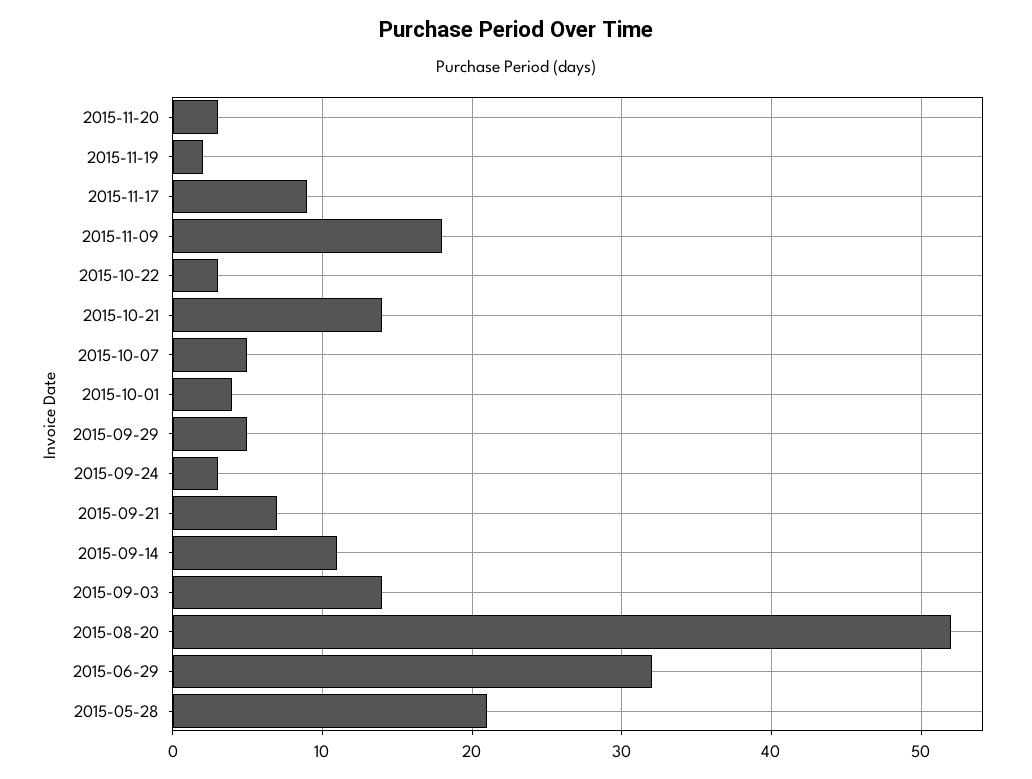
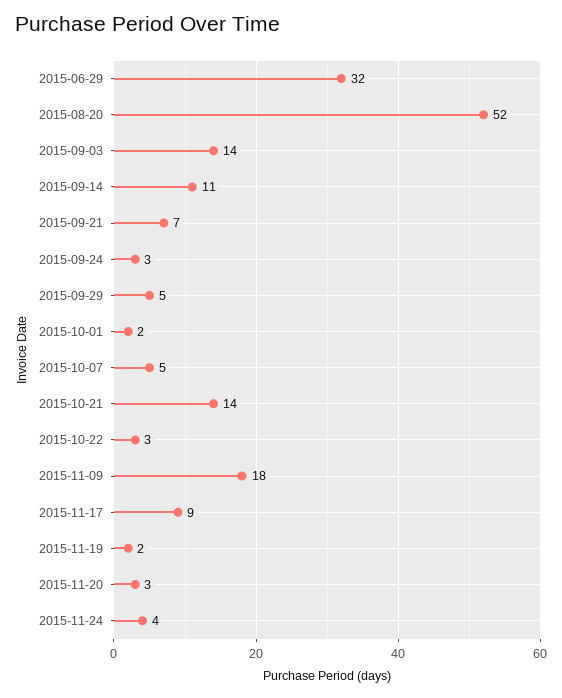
2015-10-01: 4 -> 2
2015-05-28: 21 -> none
2015-11-24: none -> 4

